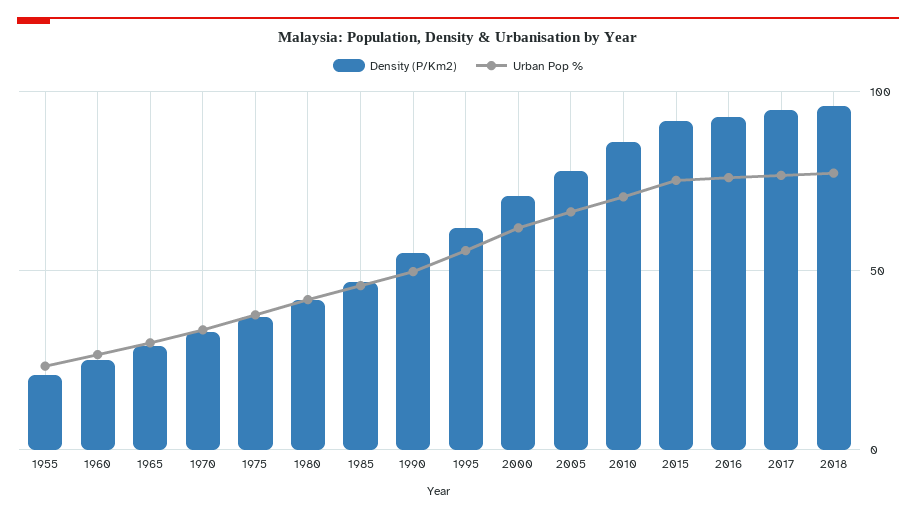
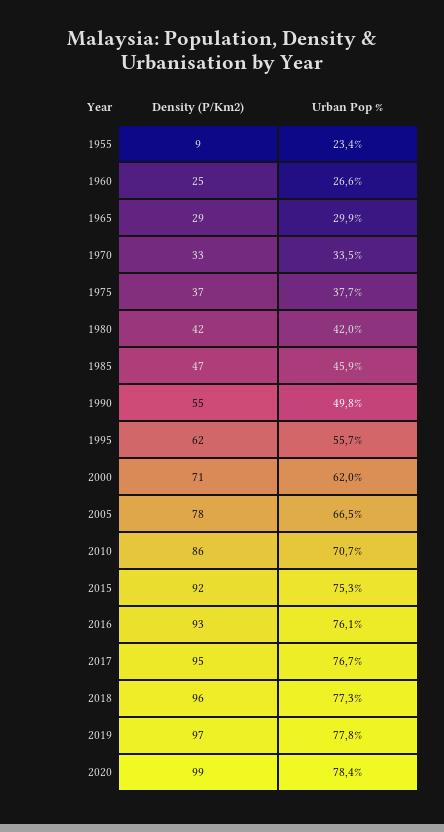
Density (P/Km2), 1955: 20 -> 9
Density (P/Km2), 2019: none -> 97
Urban Pop %, 2019: none -> 77.8
Density (P/Km2), 2020: none -> 99
Urban Pop %, 2020: none -> 78.4

